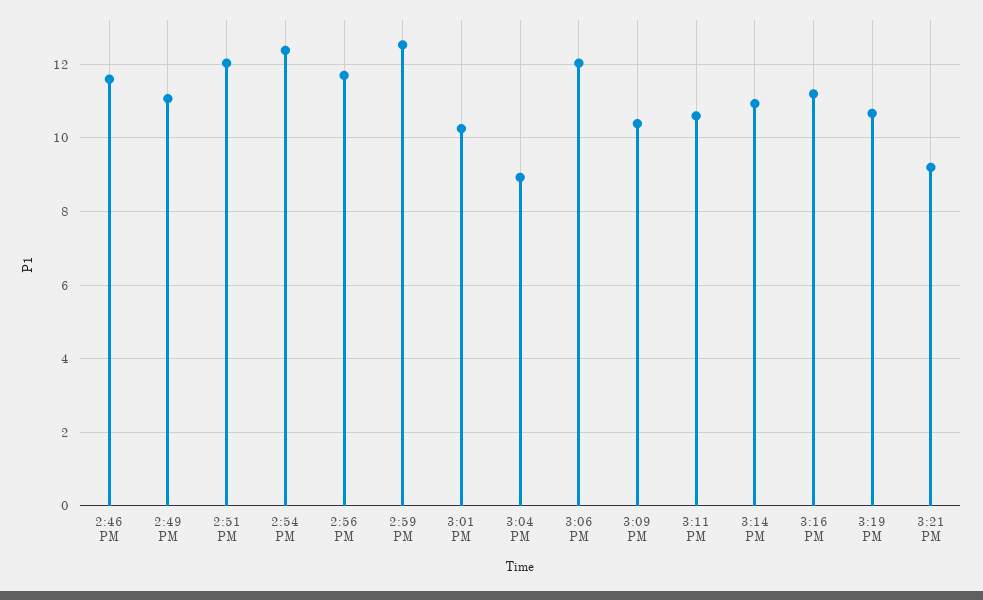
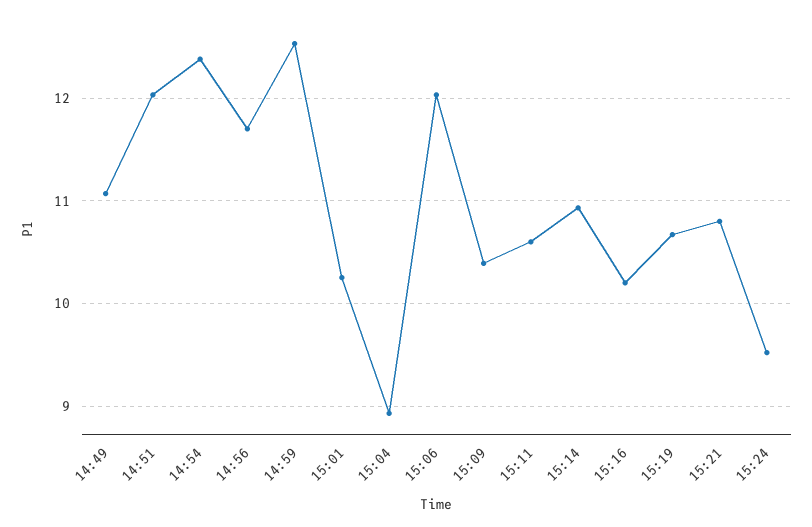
2:46 PM: 11.6 -> none
3:16 PM: 11.2 -> 10.2
3:21 PM: 9.2 -> 10.8
15:24: none -> 9.5

